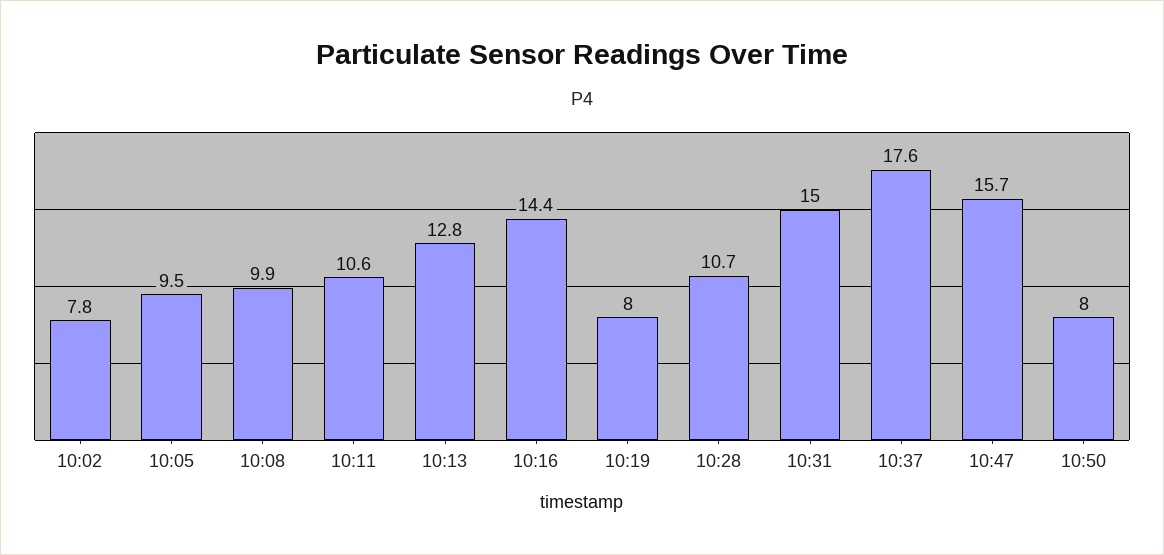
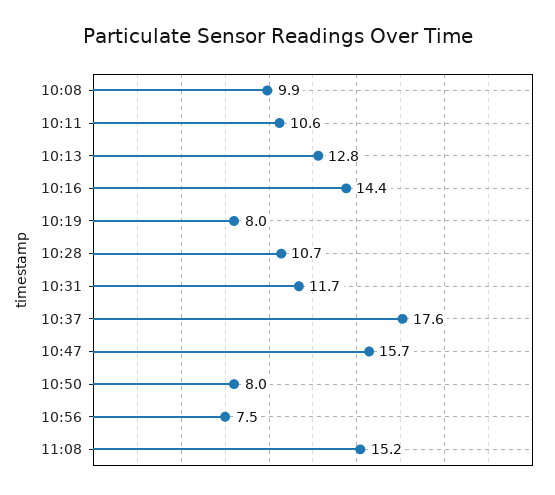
10:02: 7.8 -> none
10:05: 9.5 -> none
10:31: 15 -> 11.7
10:56: none -> 7.5
11:08: none -> 15.2

